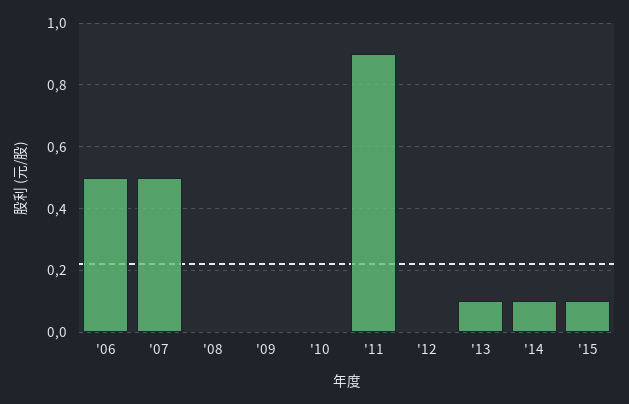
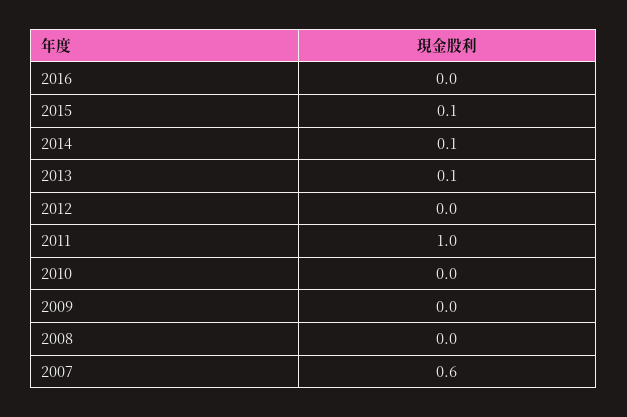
'06: 0.5 -> none
'07: 0.5 -> 0.6
'11: 0.9 -> 1
2016: none -> 0

